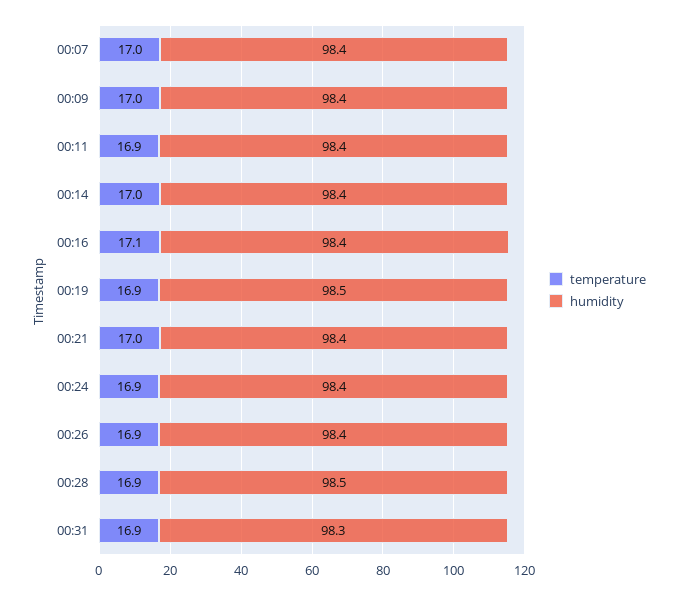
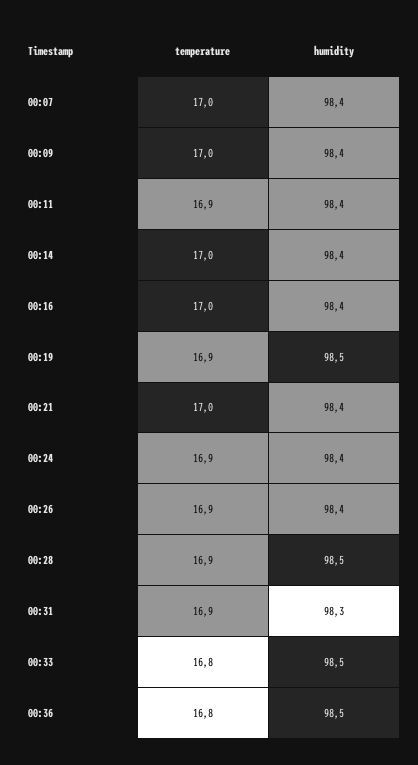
temperature, 00:16: 17.1 -> 17
temperature, 00:33: none -> 16.8
humidity, 00:33: none -> 98.5
temperature, 00:36: none -> 16.8
humidity, 00:36: none -> 98.5

